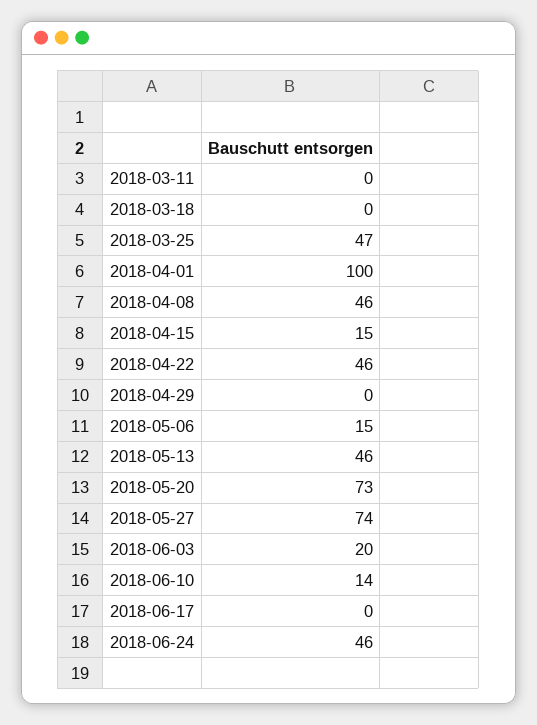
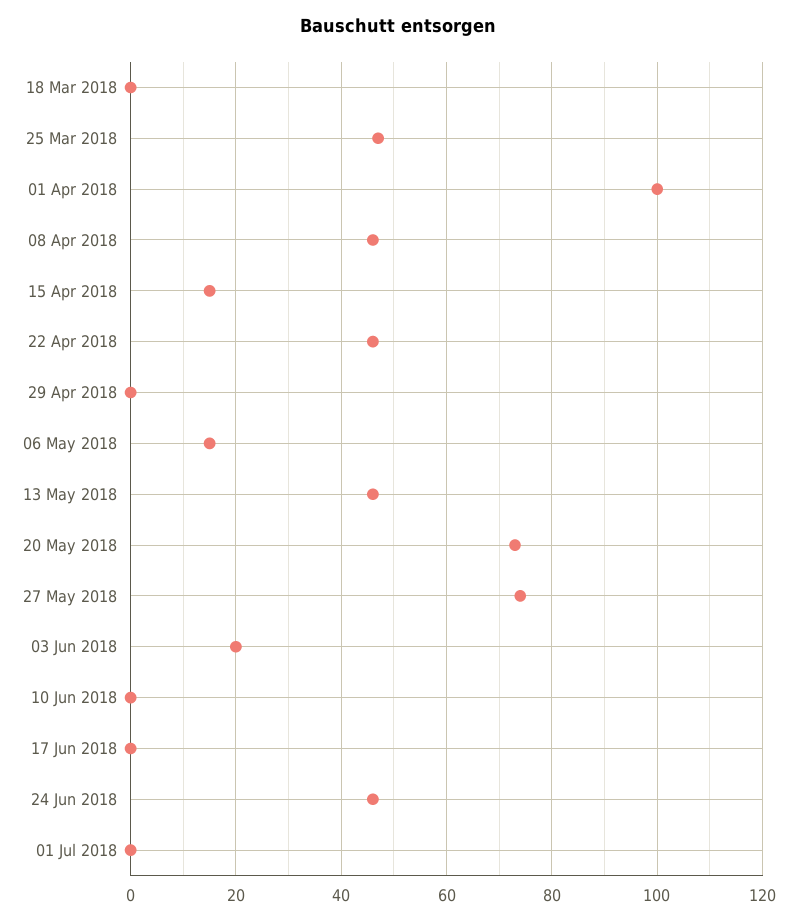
2018-03-11: 0 -> none
2018-06-10: 14 -> 0
01 Jul 2018: none -> 0

